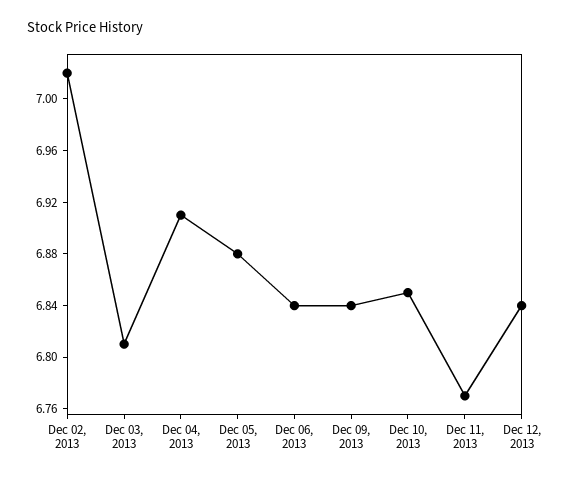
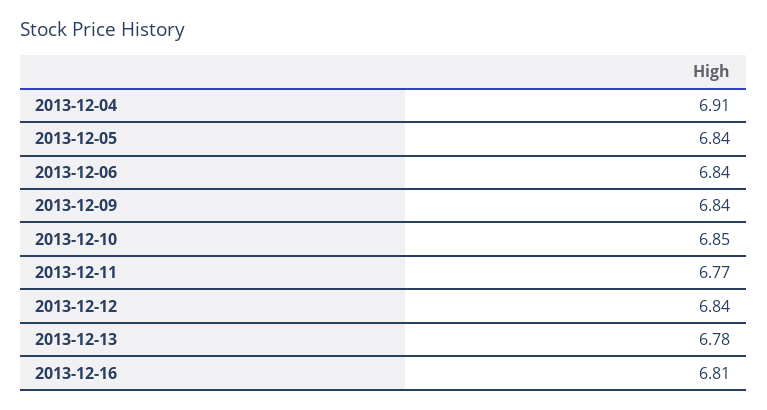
Dec 02, 2013: 7.02 -> none
Dec 03, 2013: 6.81 -> none
Dec 05, 2013: 6.88 -> 6.84
2013-12-13: none -> 6.78
2013-12-16: none -> 6.81

